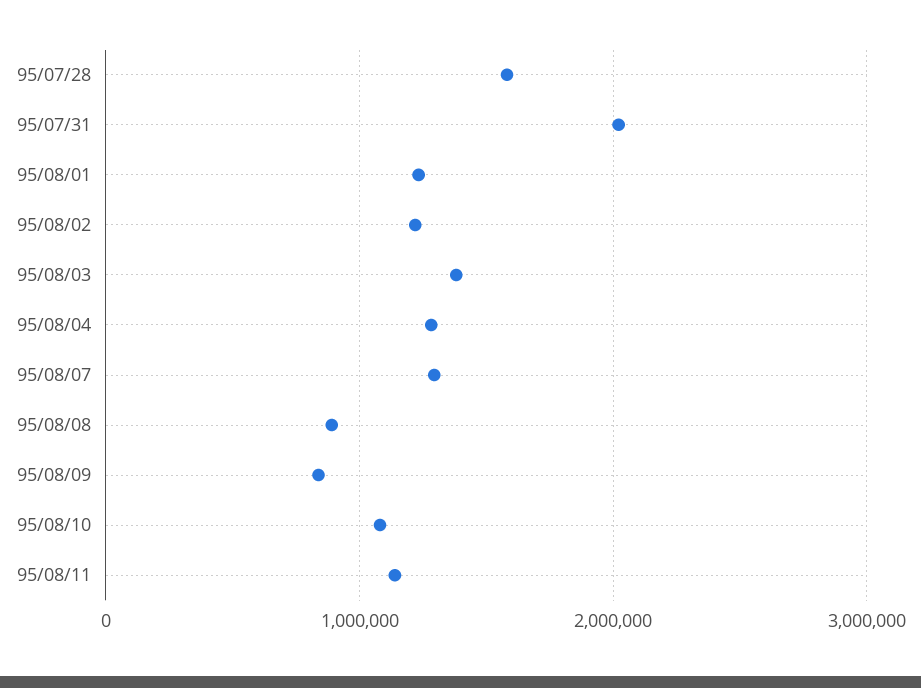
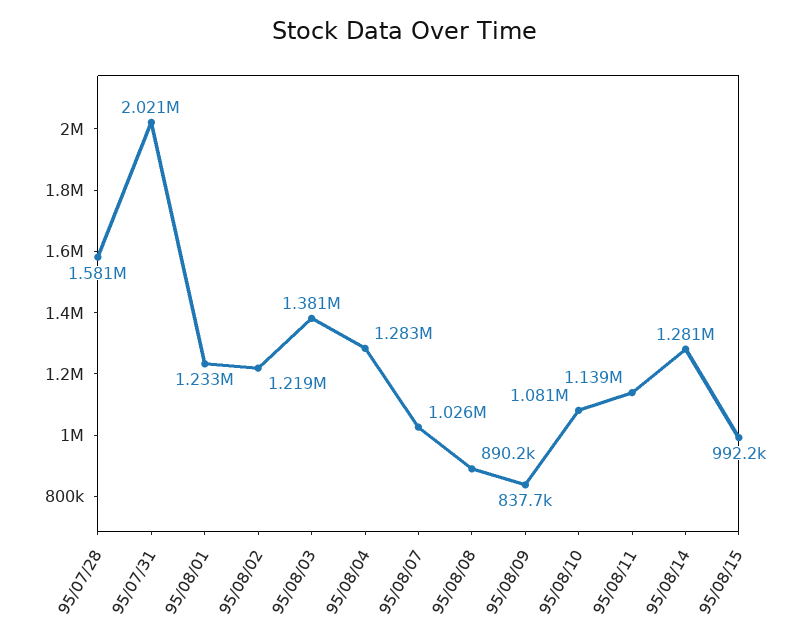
95/08/07: 1300000 -> 1026000
95/08/14: none -> 1281000
95/08/15: none -> 992200

